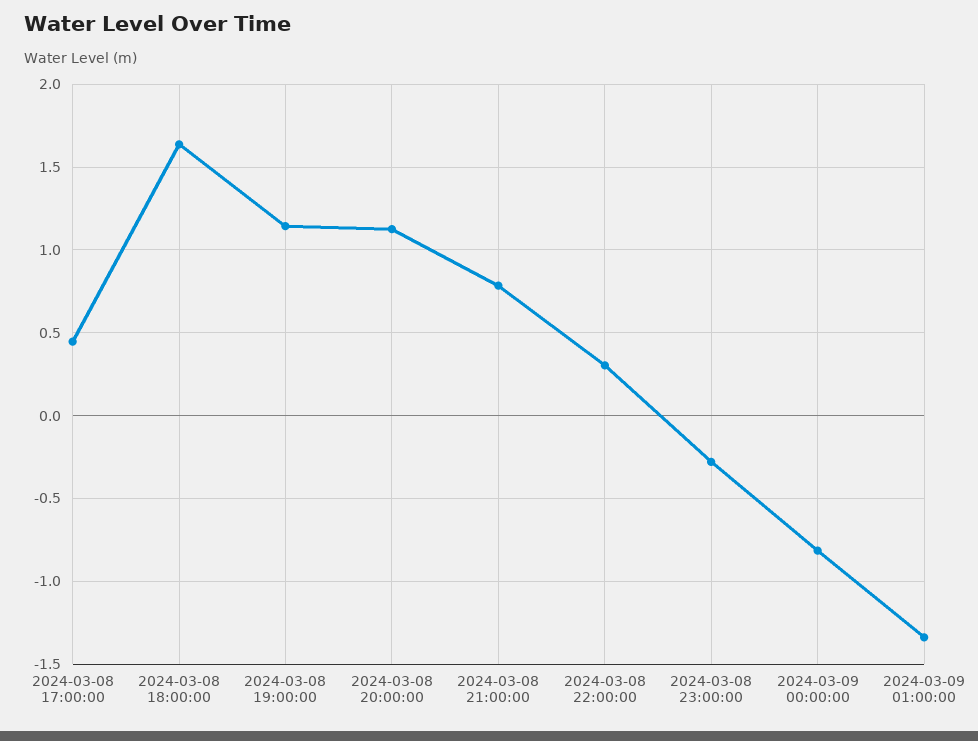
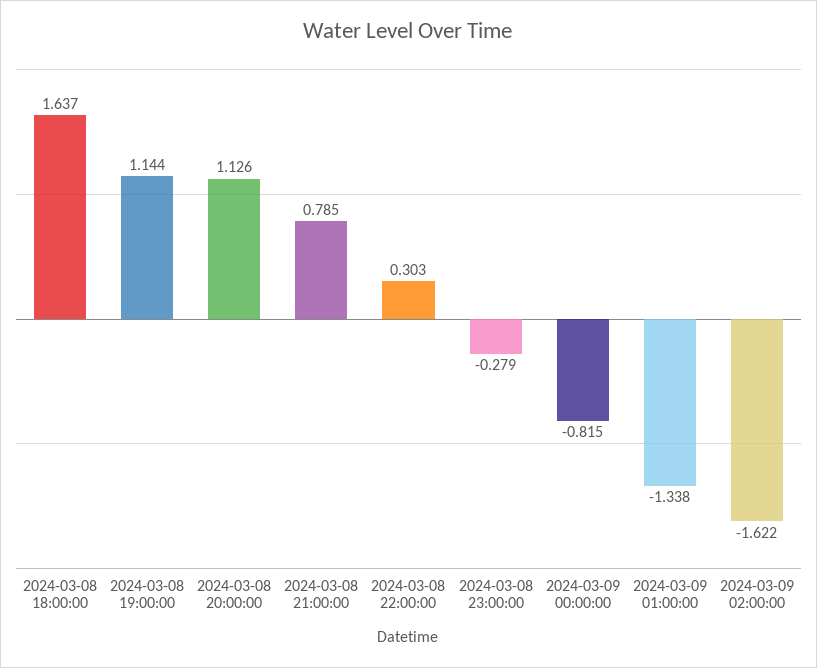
2024-03-08 17:00:00: 0.45 -> none
2024-03-09 02:00:00: none -> -1.622

